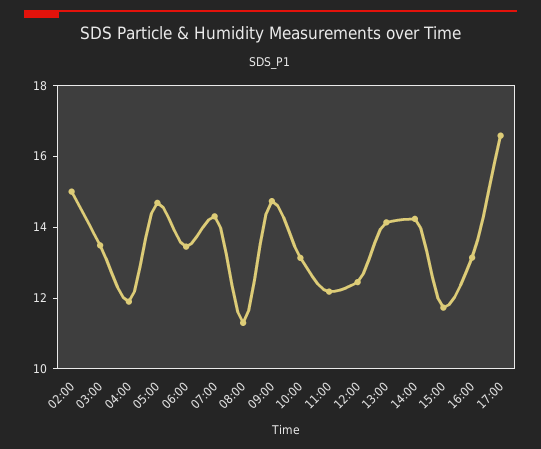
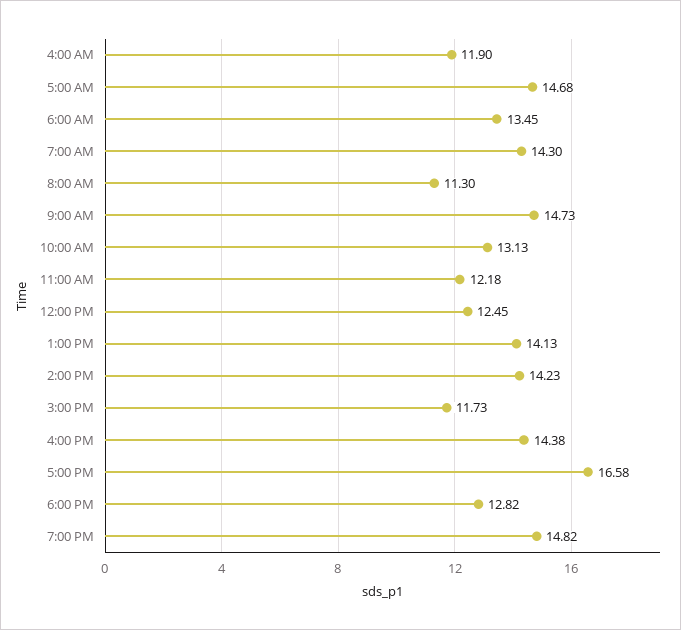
02:00: 15 -> none
03:00: 13.5 -> none
16:00: 13 -> 14.38
6:00 PM: none -> 12.82
7:00 PM: none -> 14.82

